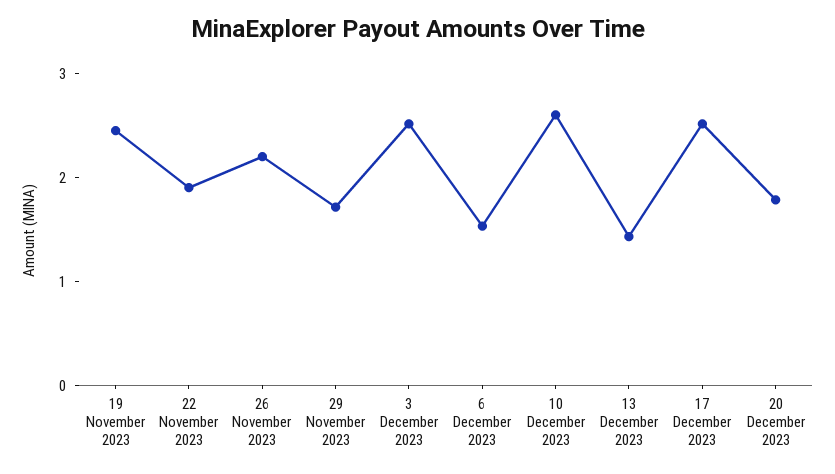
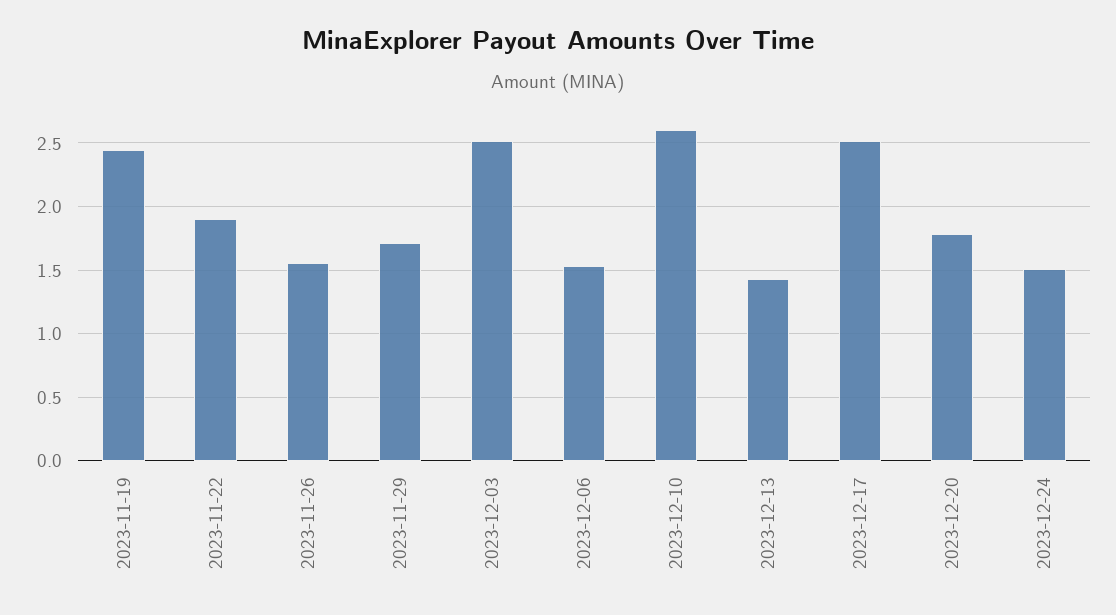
26 November 2023: 2.2 -> 1.55
2023-12-24: none -> 1.5

